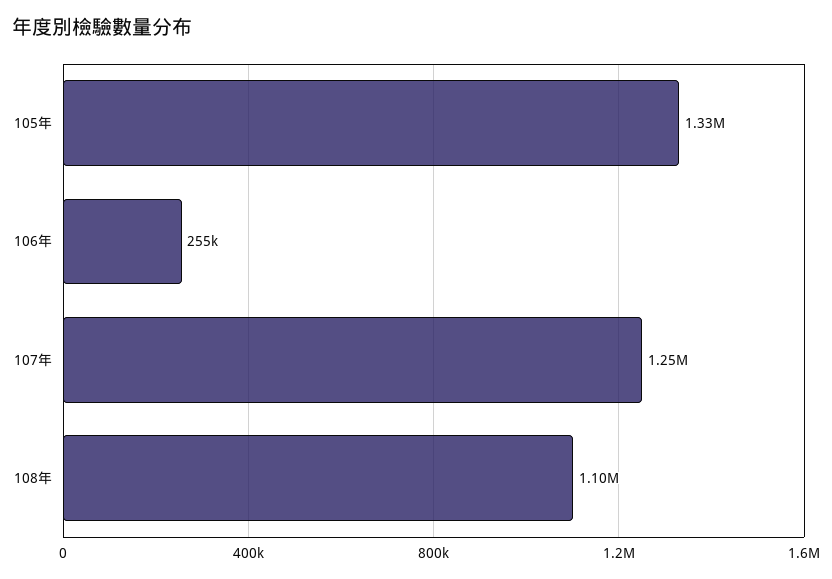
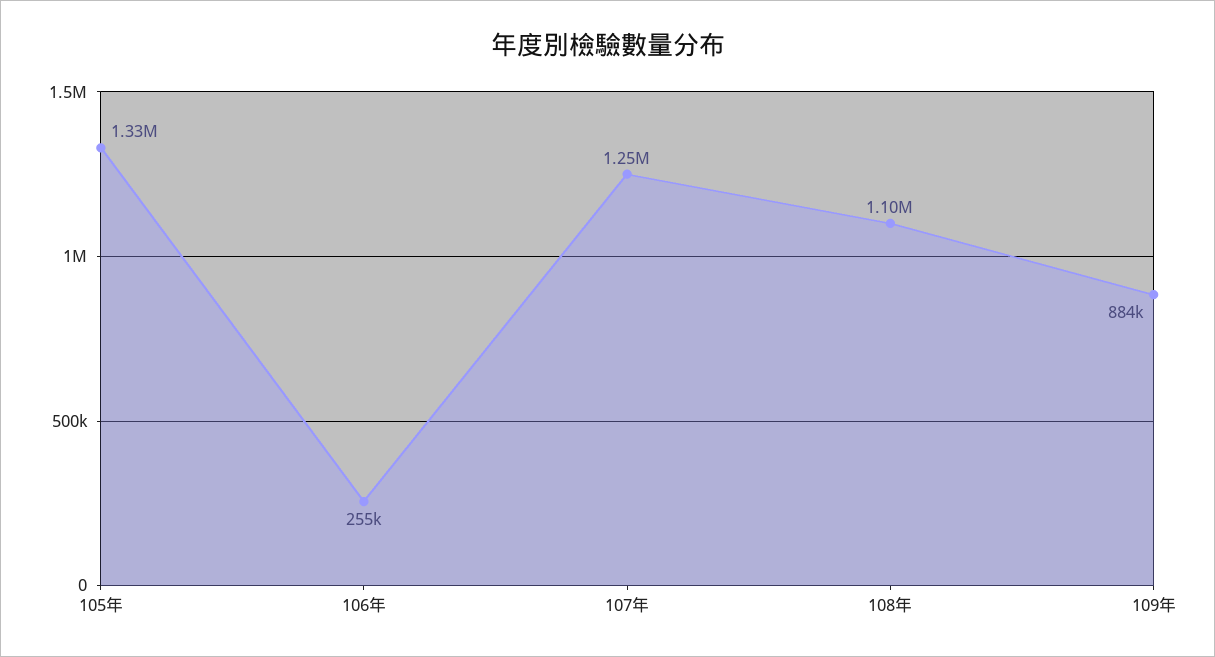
109年: none -> 884000

